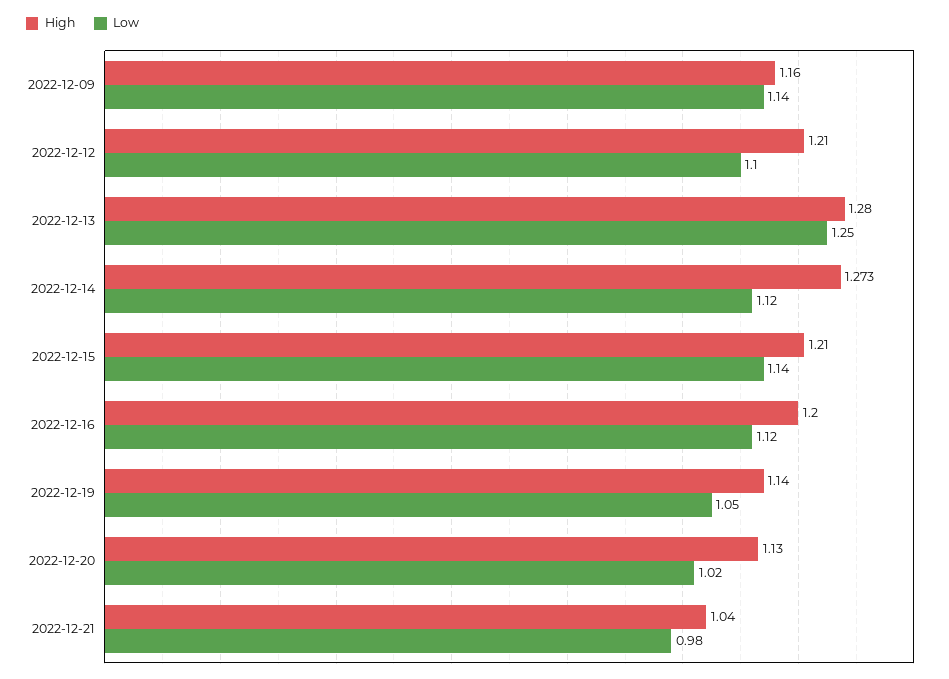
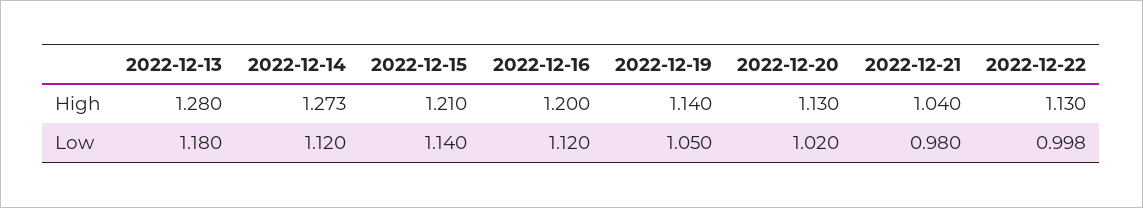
High, 2022-12-09: 1.16 -> none
Low, 2022-12-09: 1.14 -> none
High, 2022-12-12: 1.21 -> none
Low, 2022-12-12: 1.1 -> none
Low, 2022-12-13: 1.25 -> 1.18
High, 2022-12-22: none -> 1.13
Low, 2022-12-22: none -> 0.998

